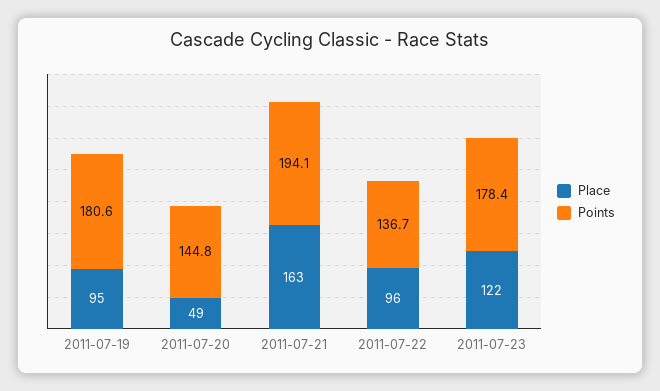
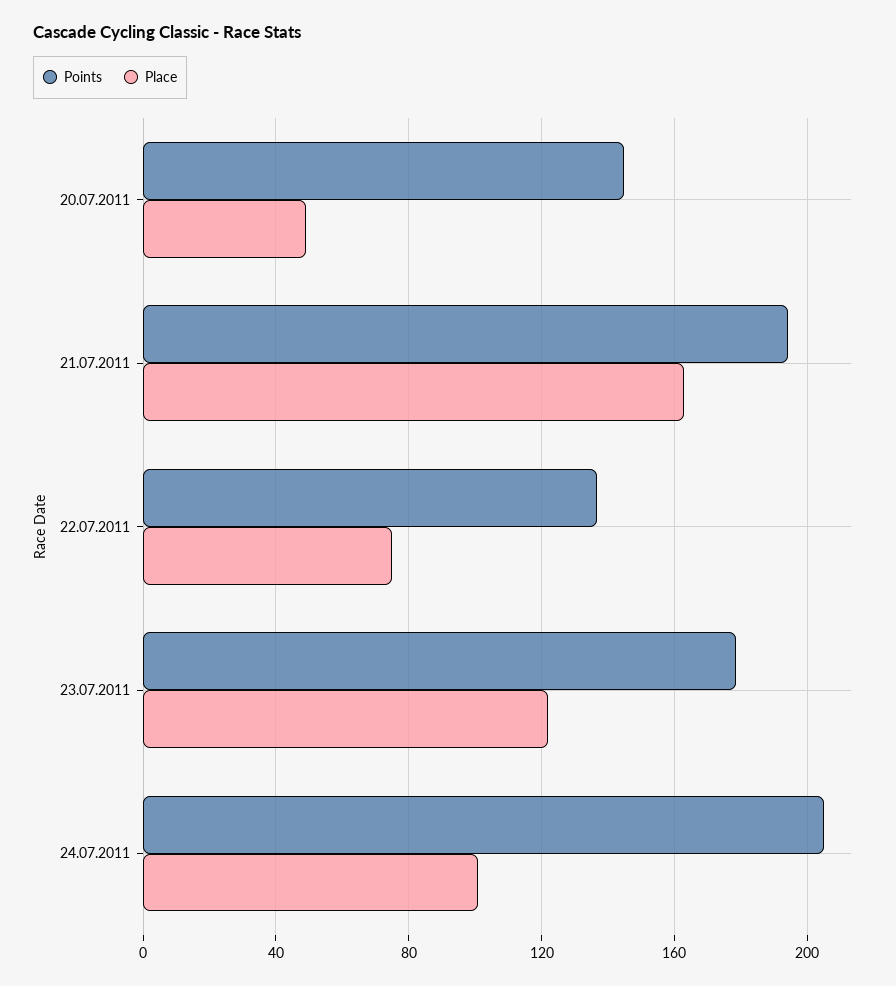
Place, 2011-07-19: 95 -> none
Points, 2011-07-19: 180.6 -> none
Place, 2011-07-22: 96 -> 75
Points, 24.07.2011: none -> 205
Place, 24.07.2011: none -> 100

